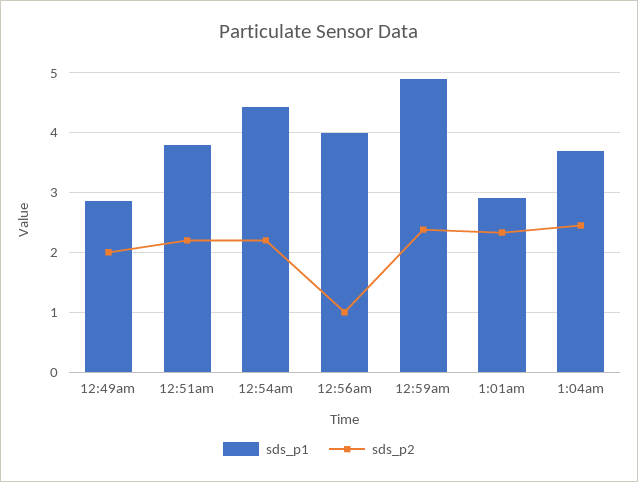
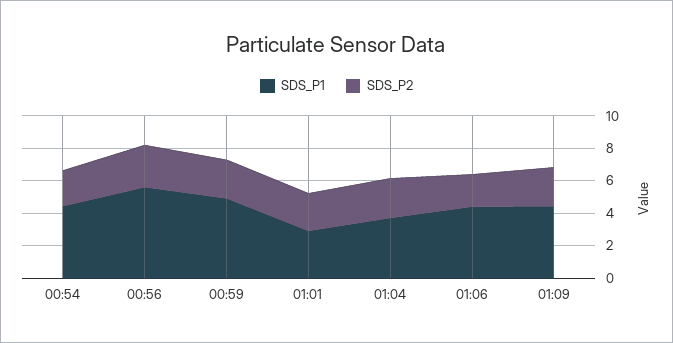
sds_p1, 12:49am: 2.8 -> none
sds_p2, 12:49am: 2 -> none
sds_p1, 12:51am: 3.8 -> none
sds_p2, 12:51am: 2.2 -> none
sds_p1, 12:56am: 4 -> 5.5
sds_p2, 12:56am: 1 -> 2.5
sds_p1, 01:06: none -> 4.5
sds_p2, 01:06: none -> 2
sds_p1, 01:09: none -> 4.5
sds_p2, 01:09: none -> 2.5

